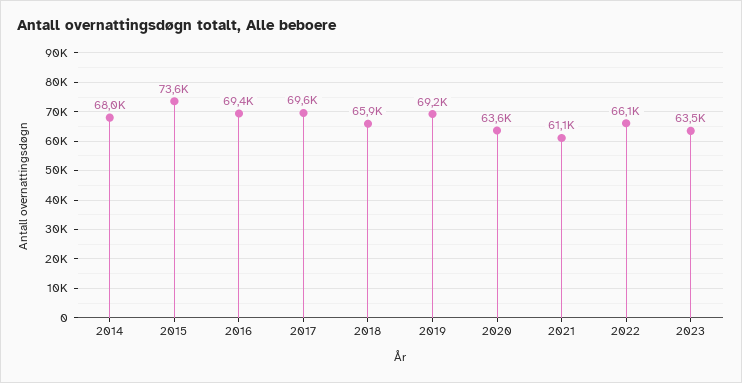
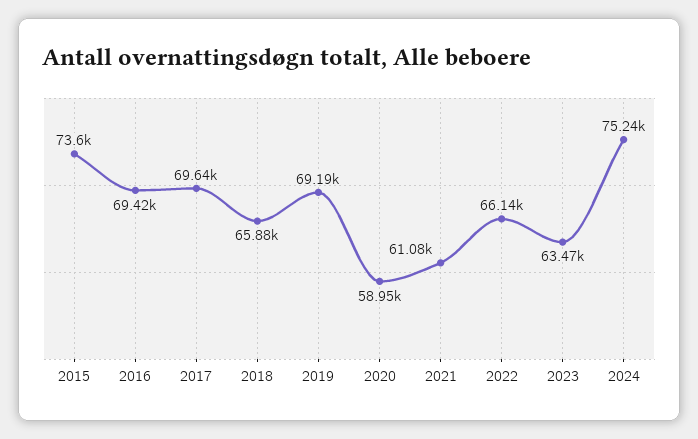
2014: 68000 -> none
2020: 63600 -> 58950
2024: none -> 75240

